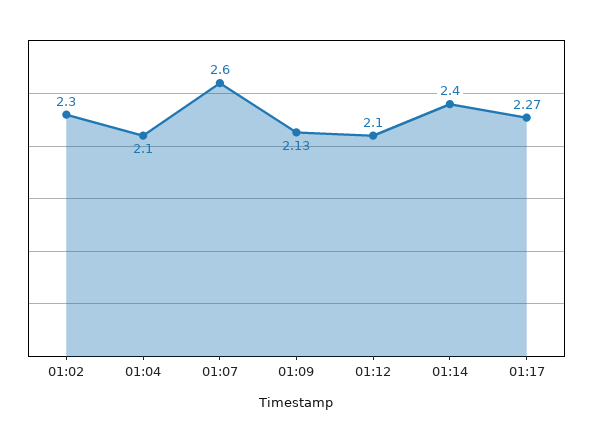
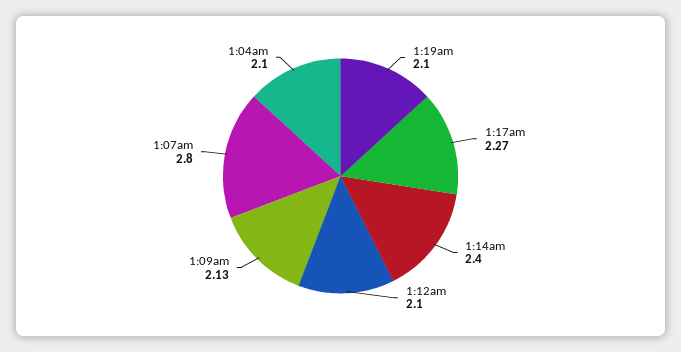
01:02: 2.3 -> none
01:07: 2.6 -> 2.8
1:19am: none -> 2.1

